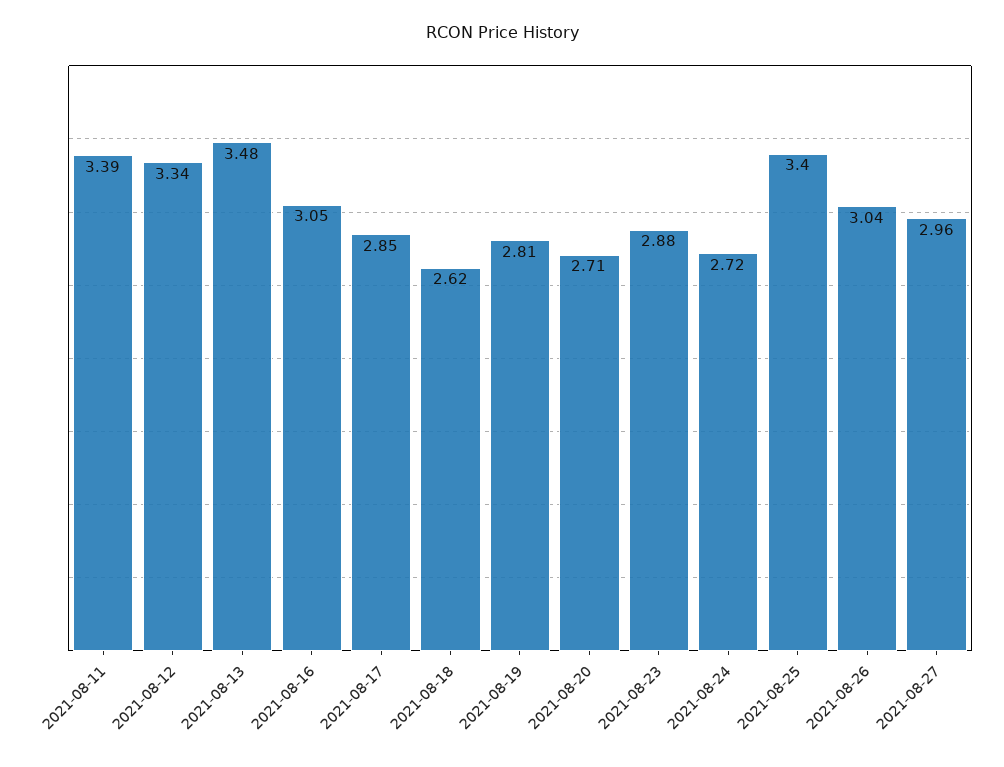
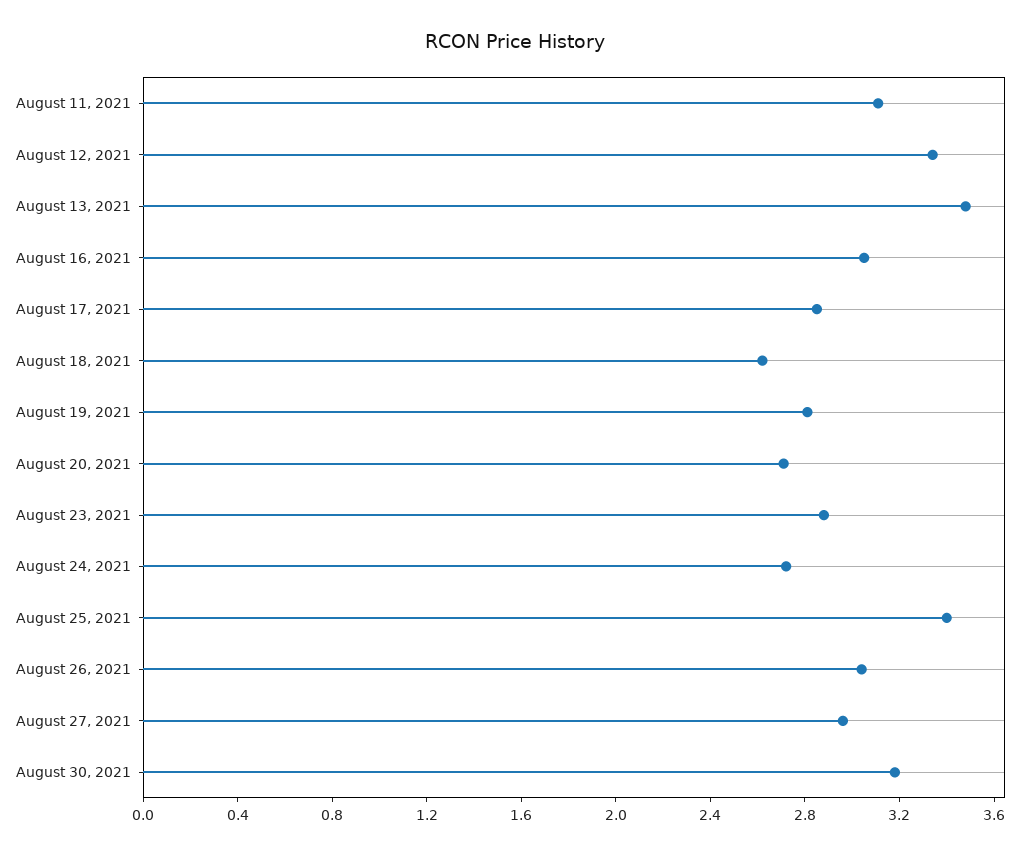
2021-08-11: 3.39 -> 3.1
August 30, 2021: none -> 3.2

